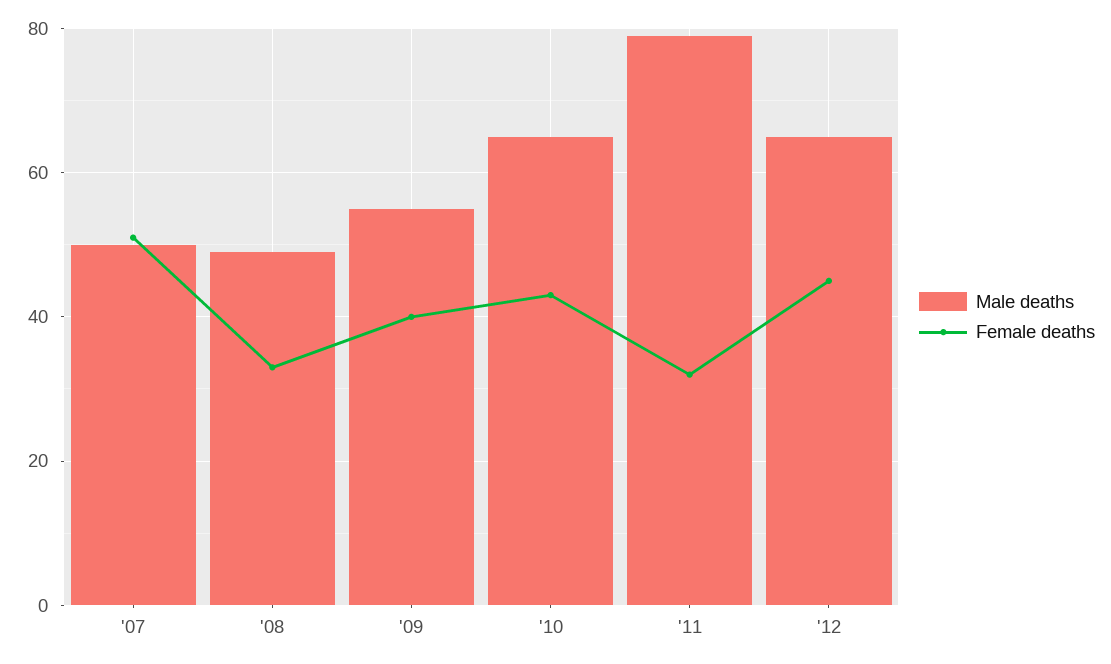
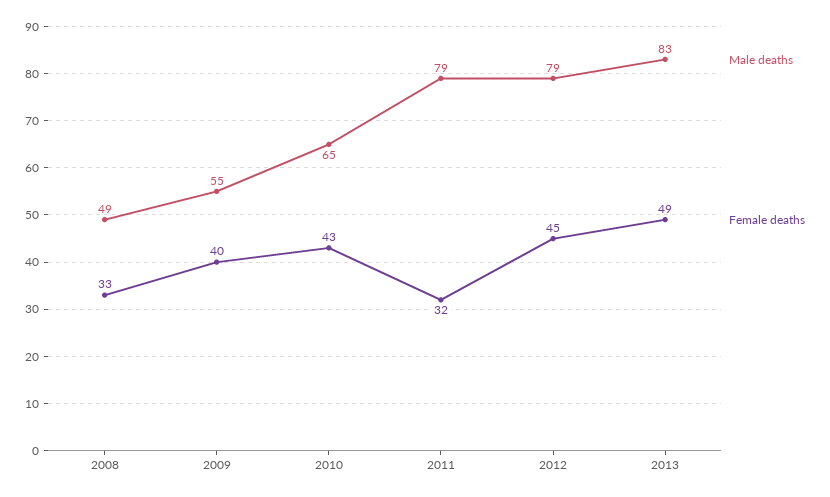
Male deaths, '07: 50 -> none
Female deaths, '07: 50 -> none
Male deaths, '12: 65 -> 79
Male deaths, 2013: none -> 83
Female deaths, 2013: none -> 49

